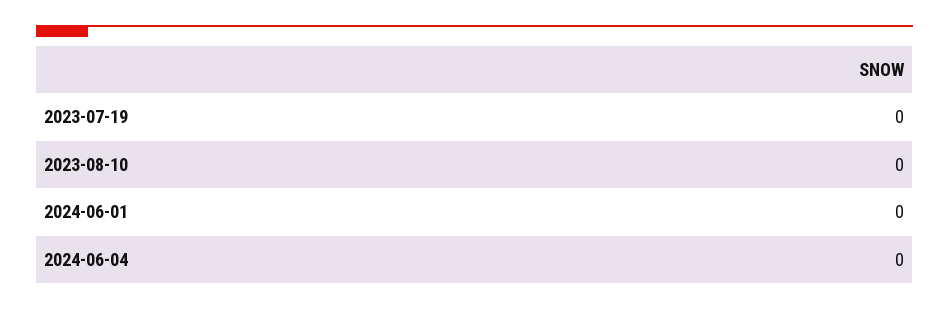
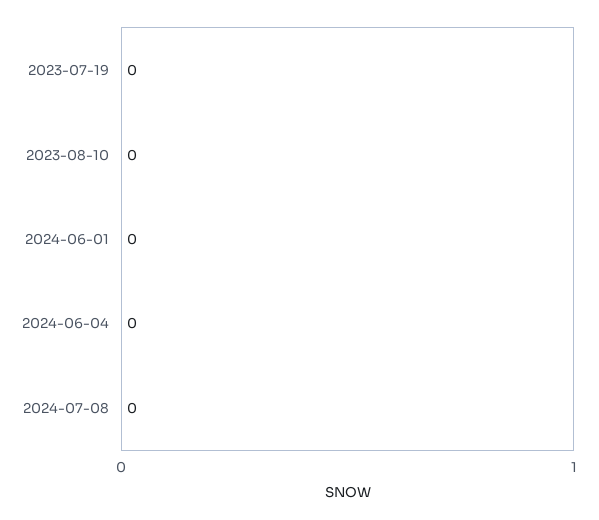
2024-07-08: none -> 0

